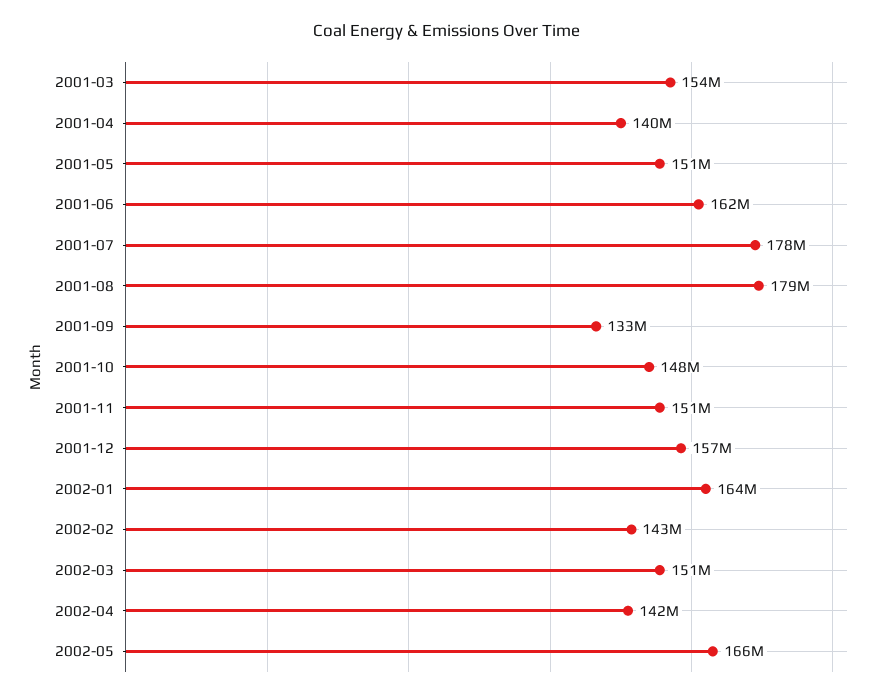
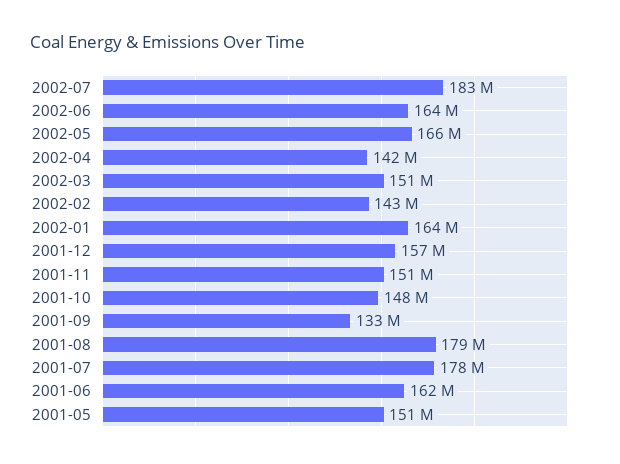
2001-03: 154000000 -> none
2001-04: 140000000 -> none
2002-07: none -> 183000000
2002-06: none -> 164000000

